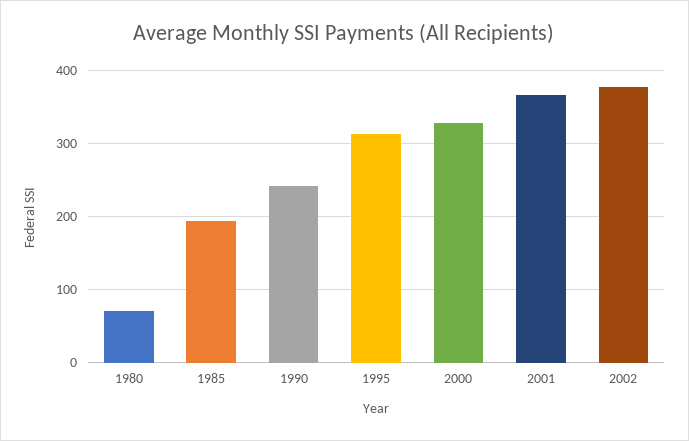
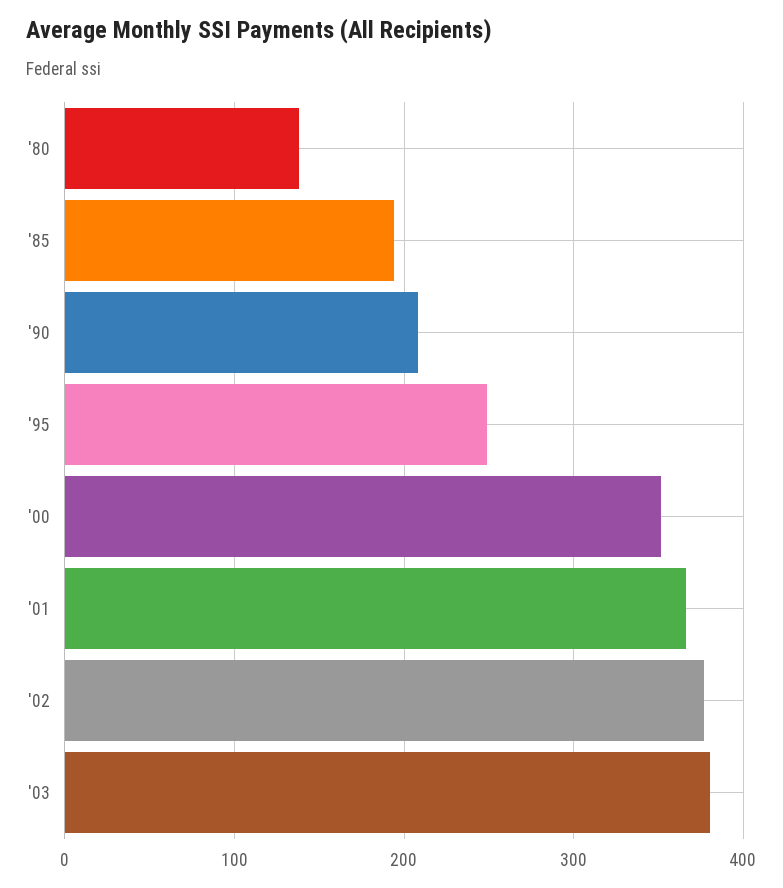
1980: 70 -> 140
1990: 240 -> 210
1995: 310 -> 250
2000: 330 -> 350
'03: none -> 380

